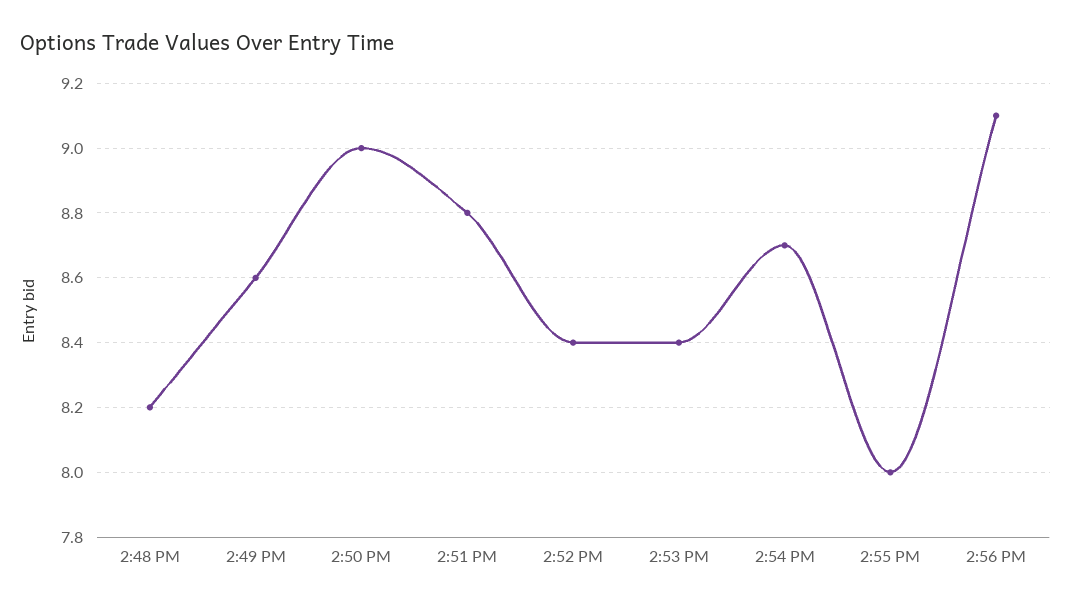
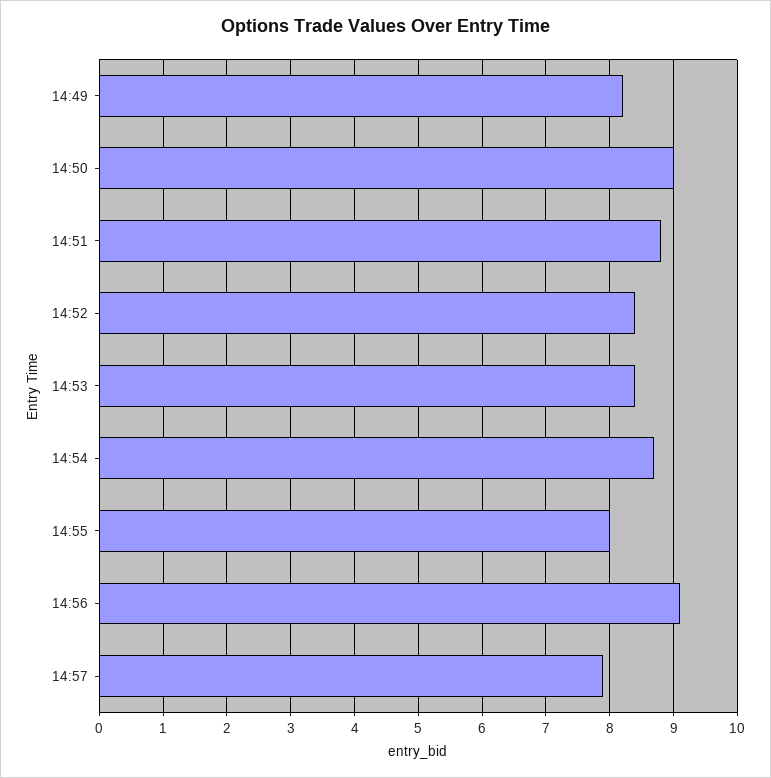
2:48 PM: 8.2 -> none
2:49 PM: 8.6 -> 8.2
14:57: none -> 7.9

